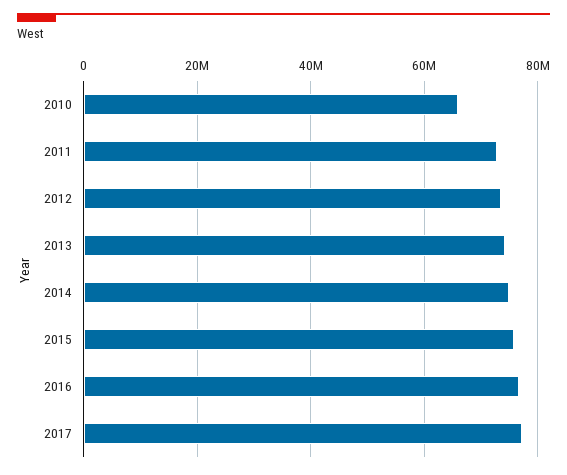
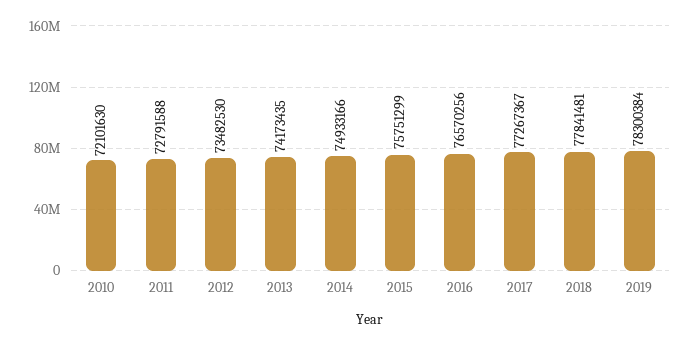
2010: 66000000 -> 72101630
2018: none -> 77841481
2019: none -> 78300384

